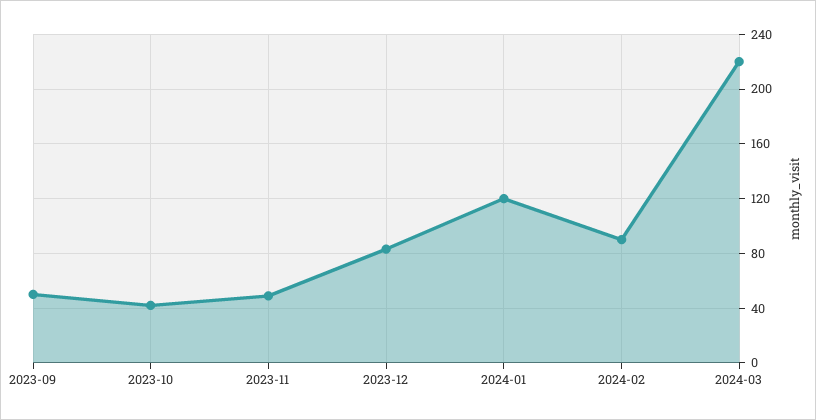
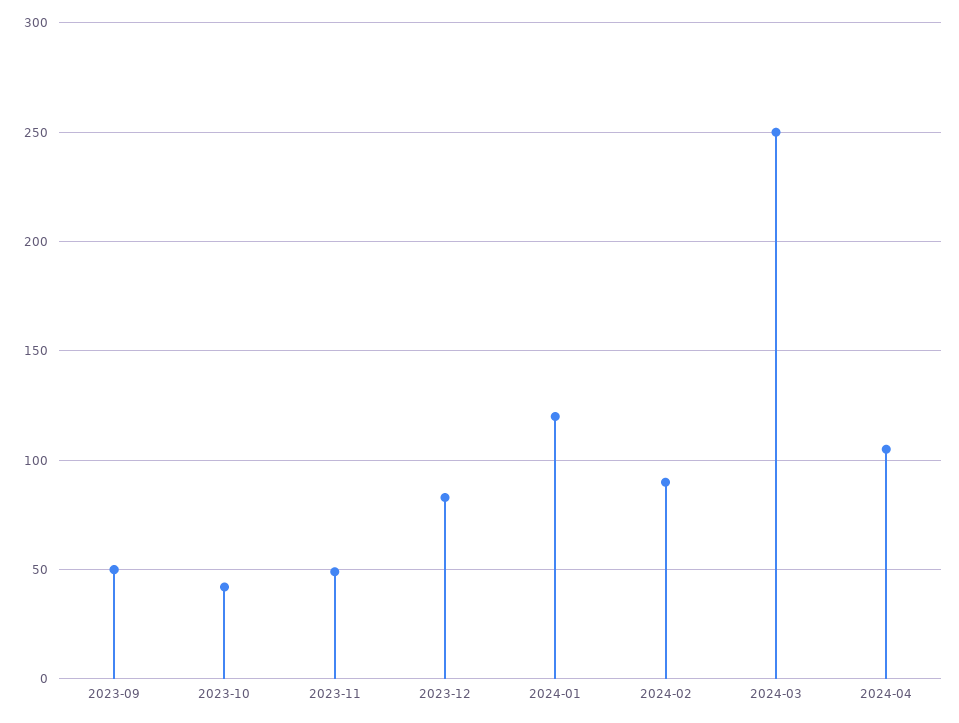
2024-03: 220 -> 250
2024-04: none -> 105

